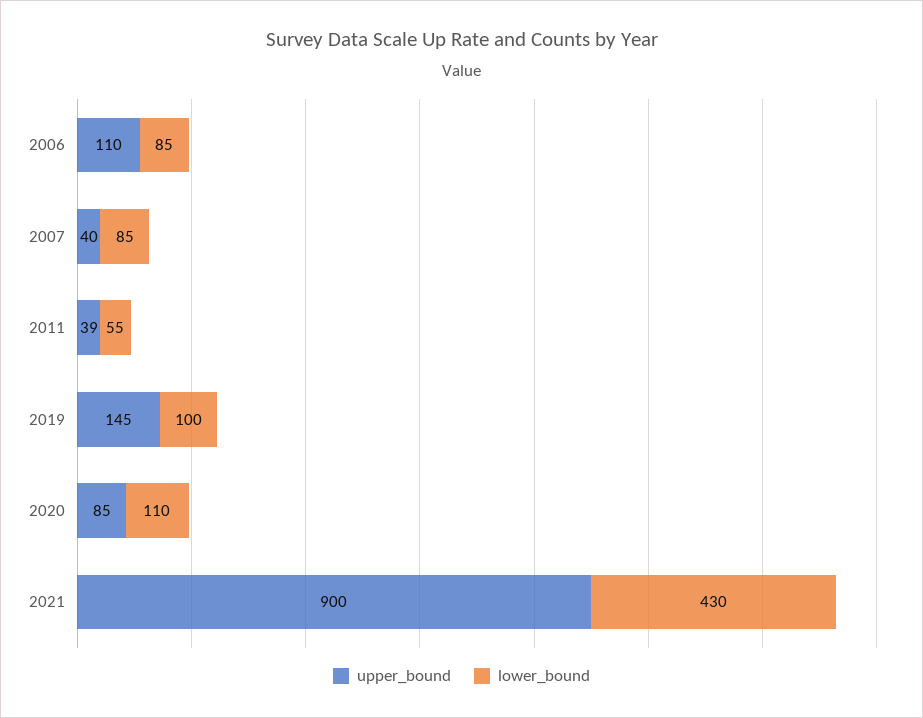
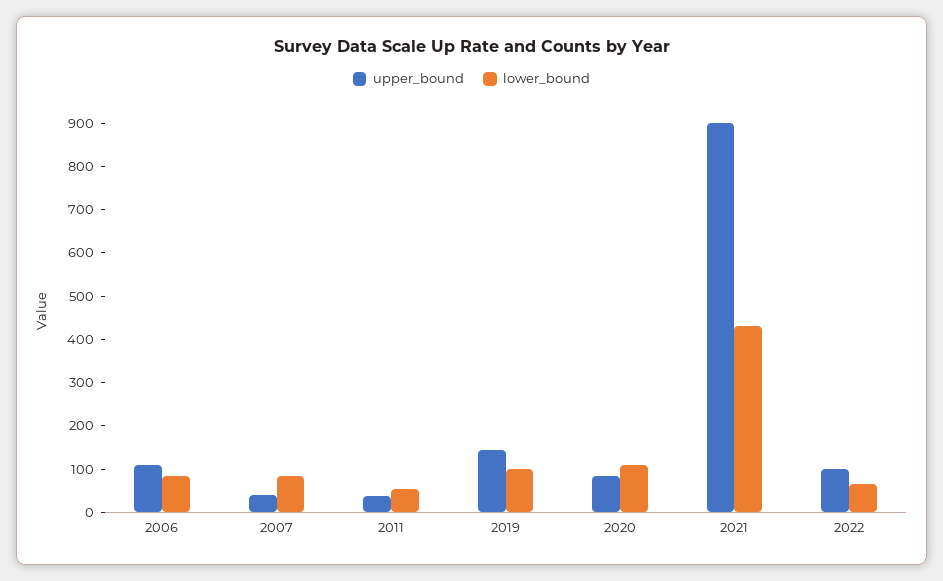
upper_bound, 2022: none -> 100
lower_bound, 2022: none -> 60

